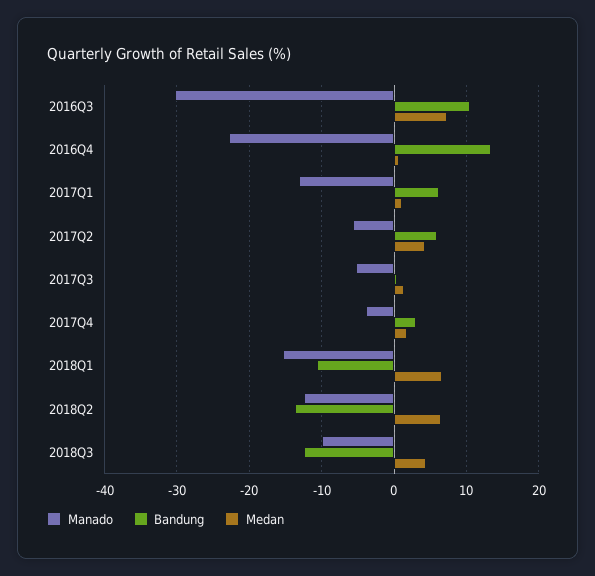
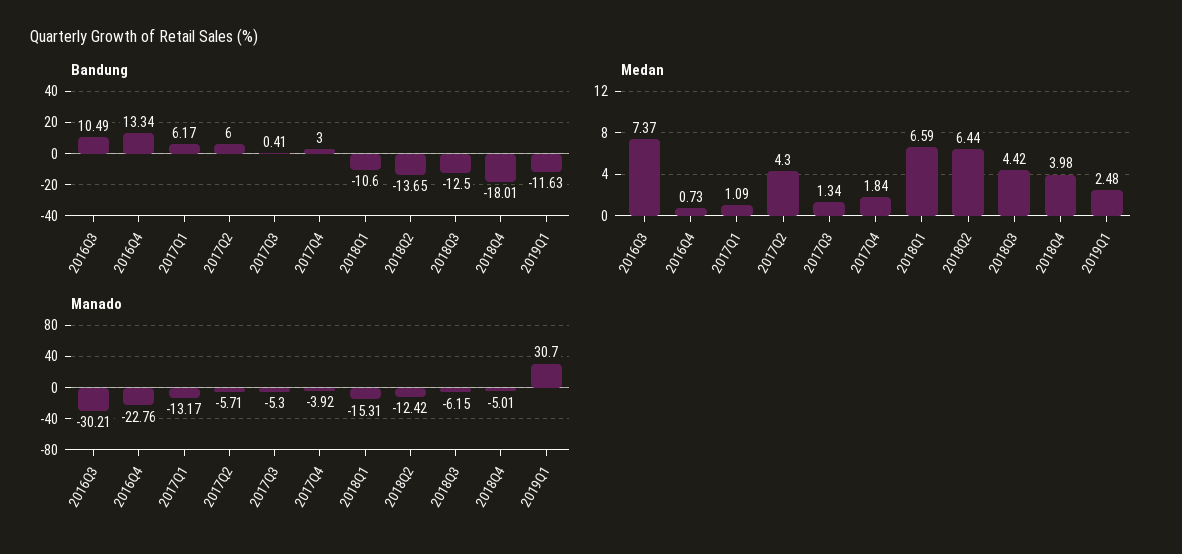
Manado, 2018Q3: -10 -> -6.15
Bandung, 2018Q4: none -> -18.01
Bandung, 2019Q1: none -> -11.63
Medan, 2018Q4: none -> 3.98
Medan, 2019Q1: none -> 2.48
Manado, 2018Q4: none -> -5.01
Manado, 2019Q1: none -> 30.7

